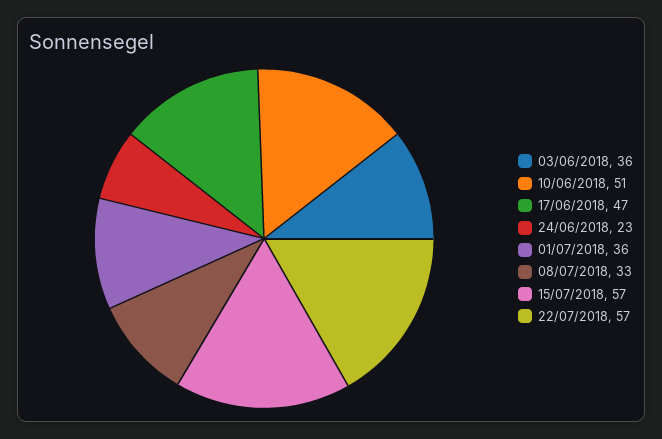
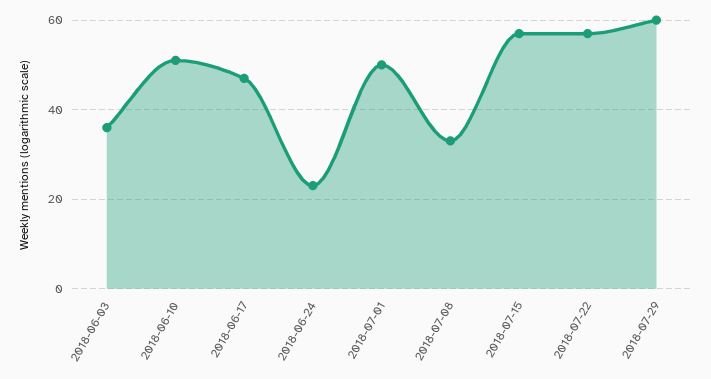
01/07/2018: 36 -> 50
2018-07-29: none -> 60

